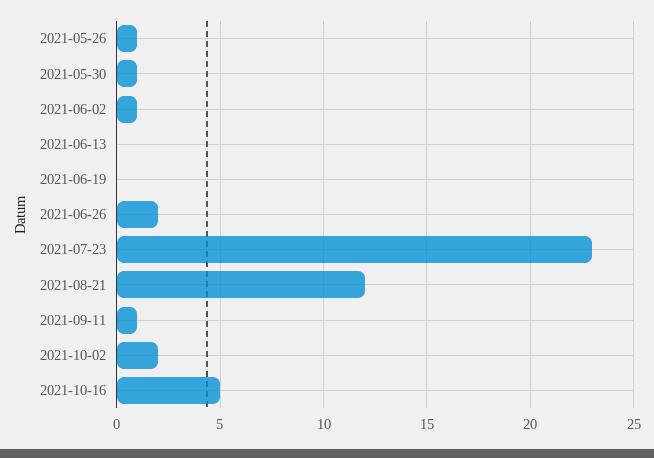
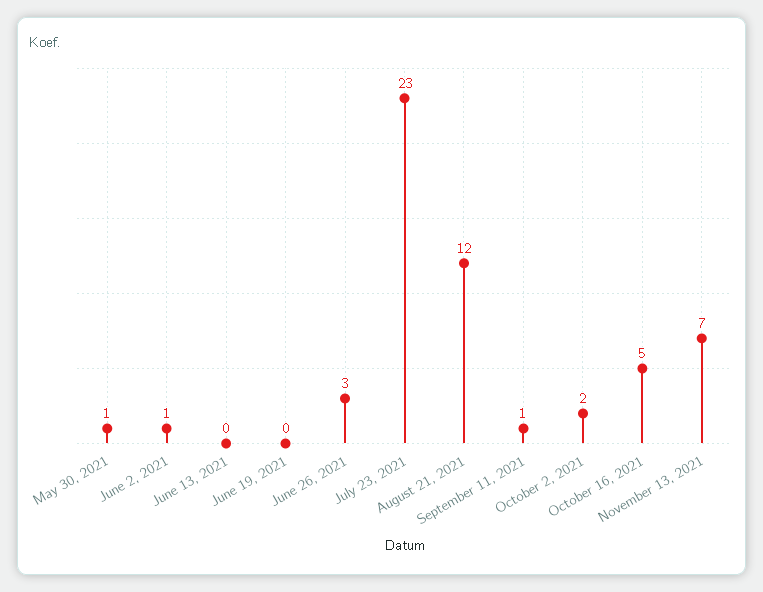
2021-05-26: 1 -> none
2021-06-26: 2 -> 3
November 13, 2021: none -> 7

